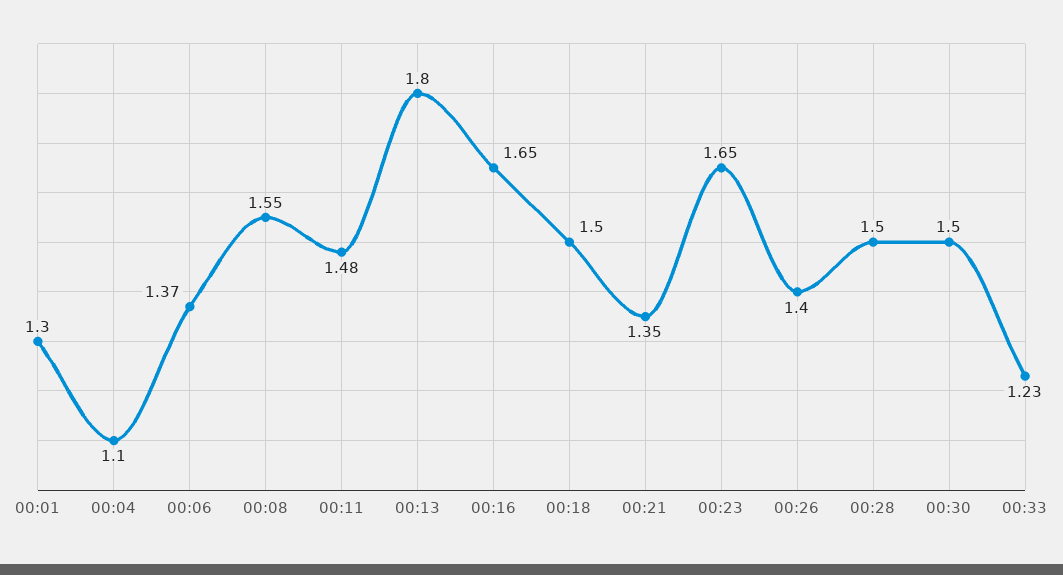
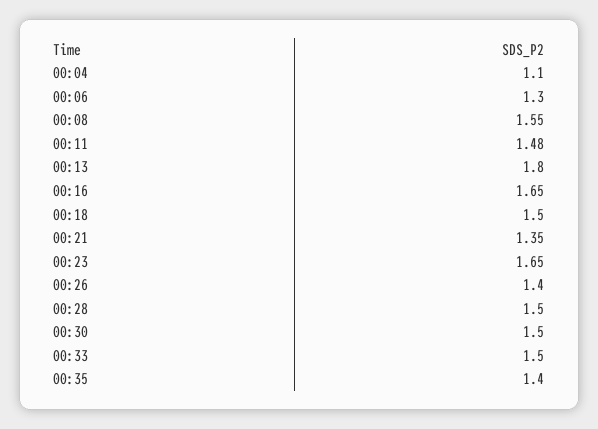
00:01: 1.3 -> none
00:06: 1.37 -> 1.3
00:33: 1.23 -> 1.5
00:35: none -> 1.4

